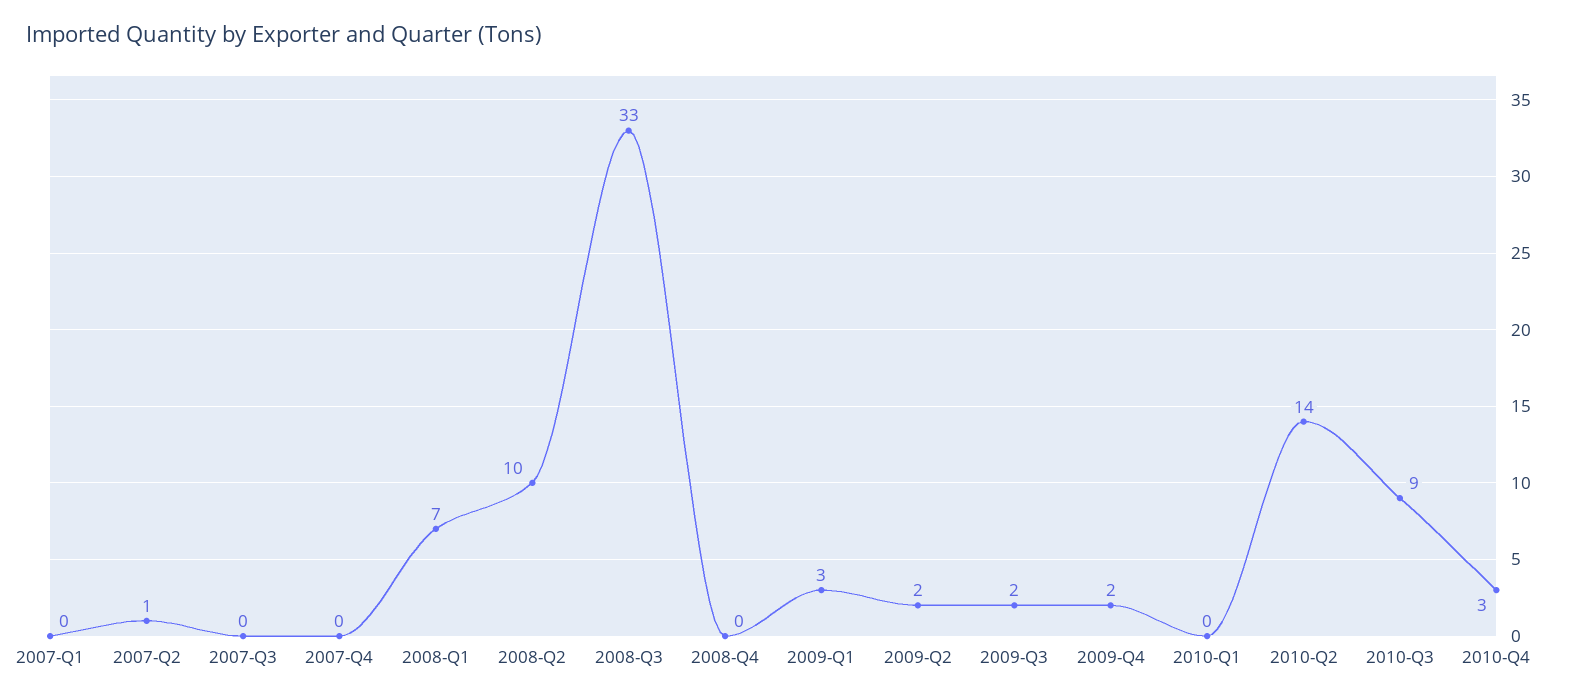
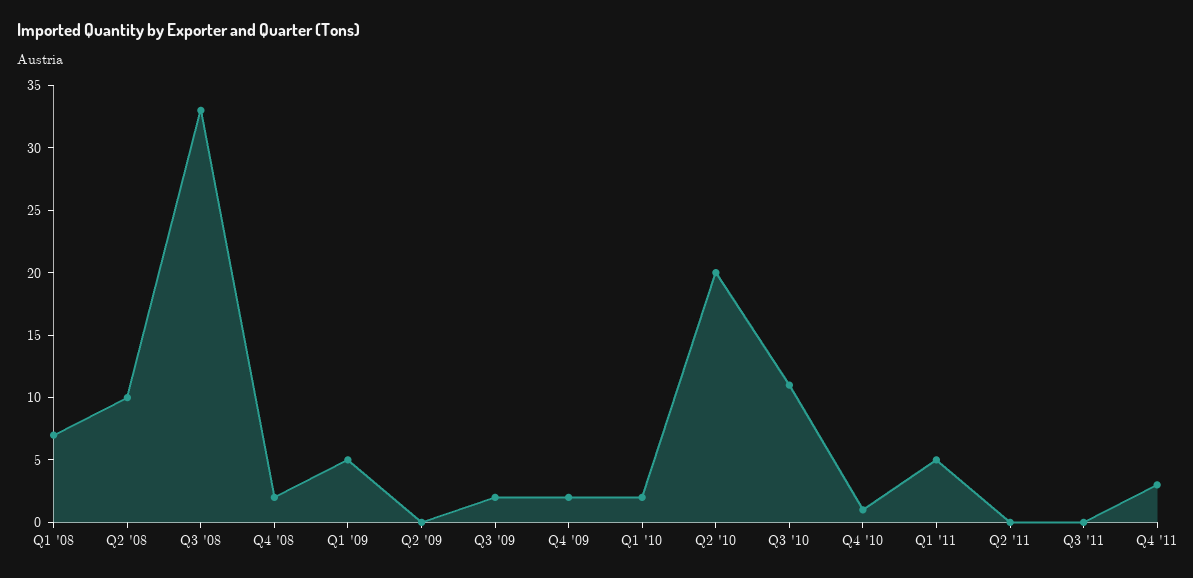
2007-Q1: 0 -> none
2007-Q2: 1 -> none
2007-Q3: 0 -> none
2007-Q4: 0 -> none
2008-Q4: 0 -> 2
2009-Q1: 3 -> 5
2009-Q2: 2 -> 0
2010-Q1: 0 -> 2
2010-Q2: 14 -> 20
2010-Q3: 9 -> 11
2010-Q4: 3 -> 1
Q1 '11: none -> 5
Q2 '11: none -> 0
Q3 '11: none -> 0
Q4 '11: none -> 3

